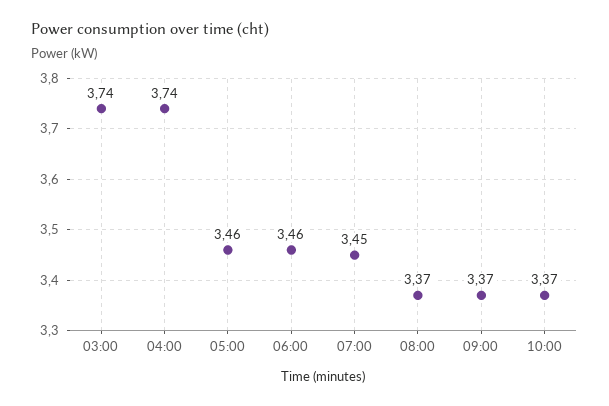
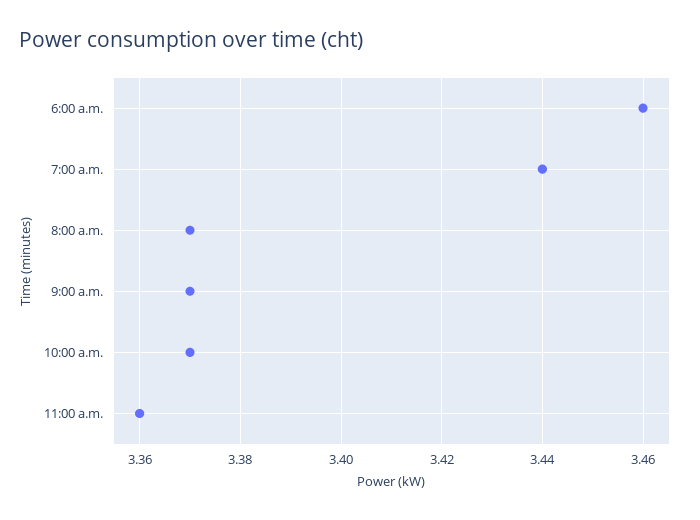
03:00: 3.74 -> none
04:00: 3.74 -> none
05:00: 3.46 -> none
07:00: 3.45 -> 3.44
11:00 a.m.: none -> 3.36

